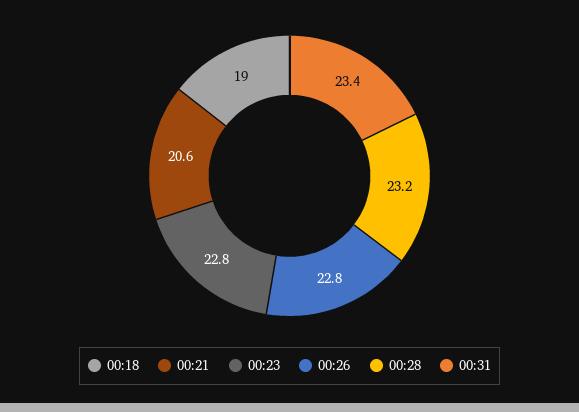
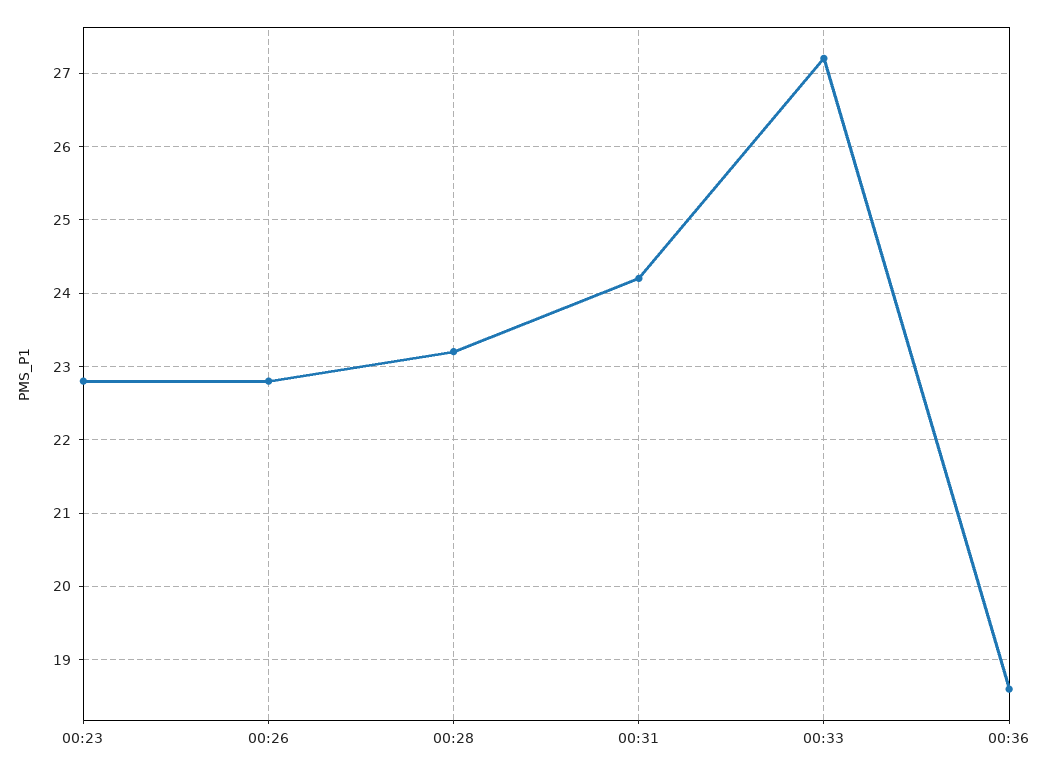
00:18: 19 -> none
00:21: 20.6 -> none
00:31: 23.4 -> 24.2
00:33: none -> 27.2
00:36: none -> 18.6

